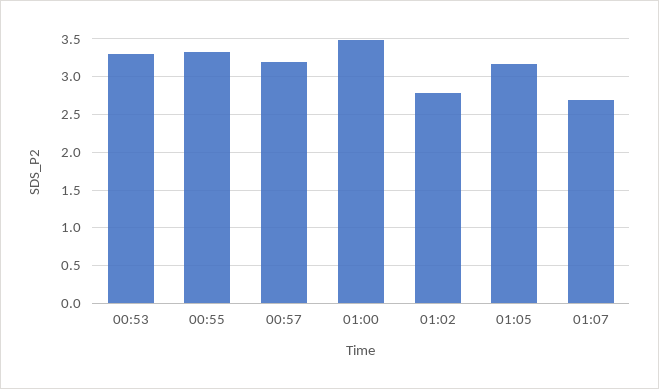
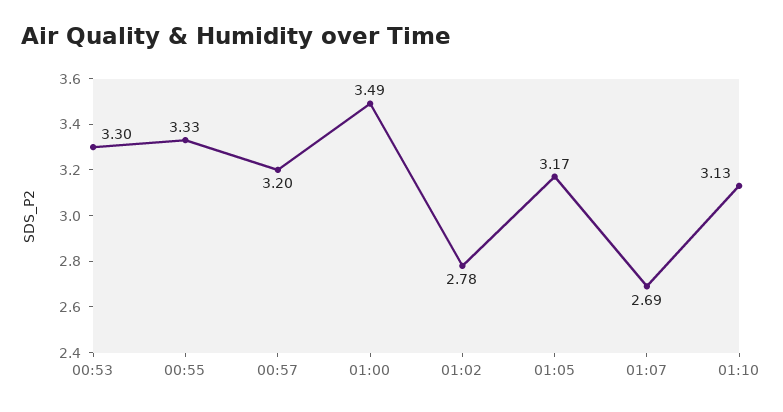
01:10: none -> 3.13

